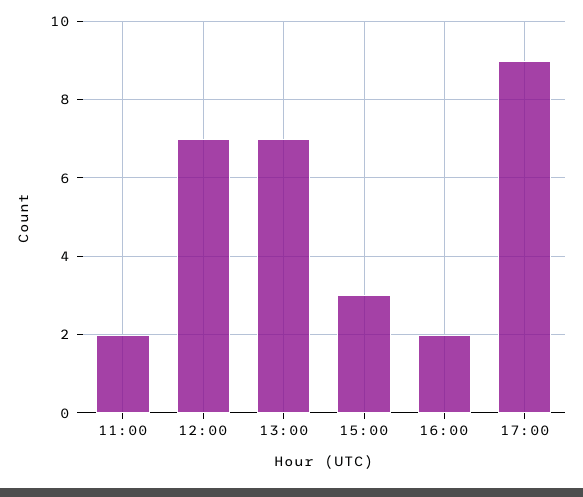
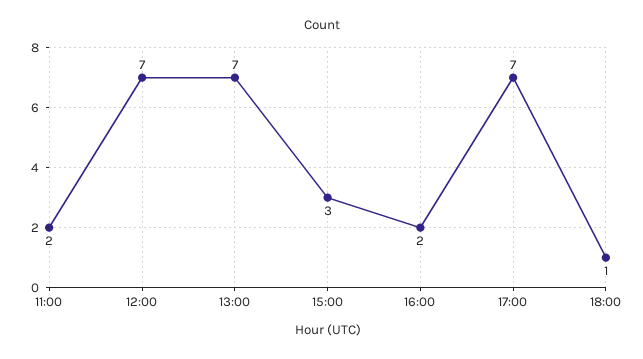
17:00: 9 -> 7
18:00: none -> 1

